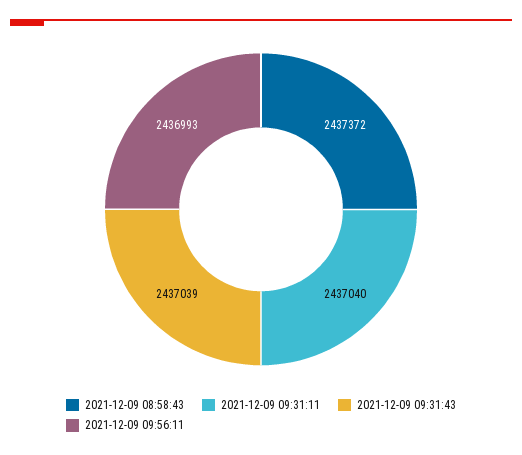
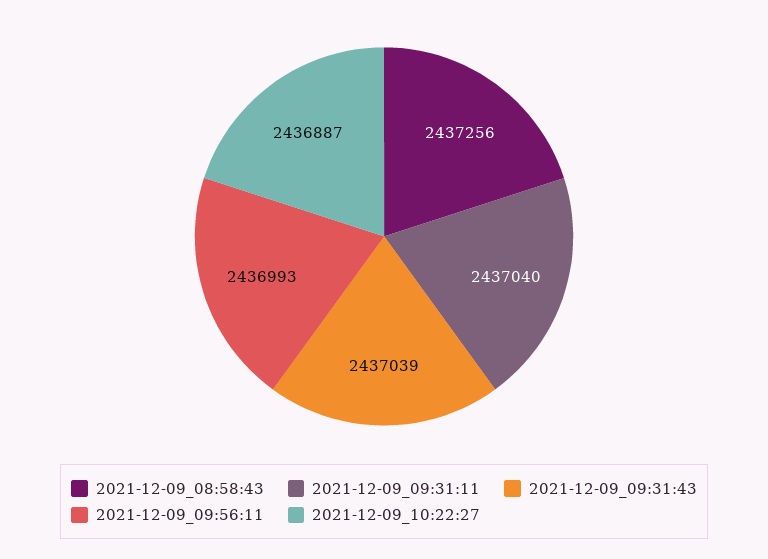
2021-12-09 08:58:43: 2437372 -> 2437256
2021-12-09_10:22:27: none -> 2436887

